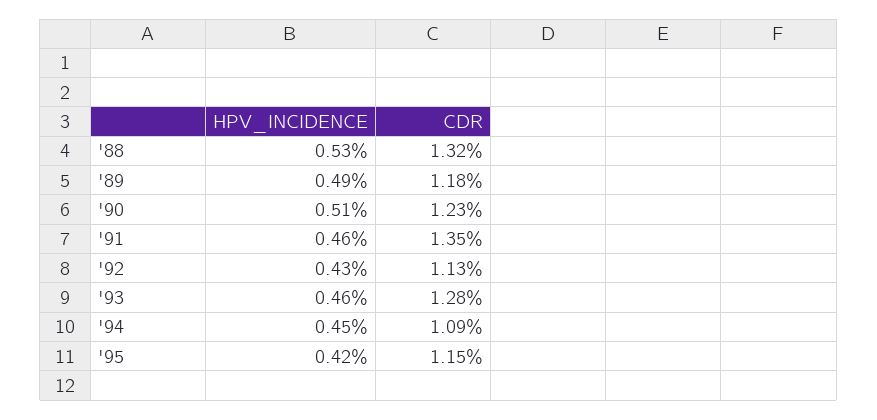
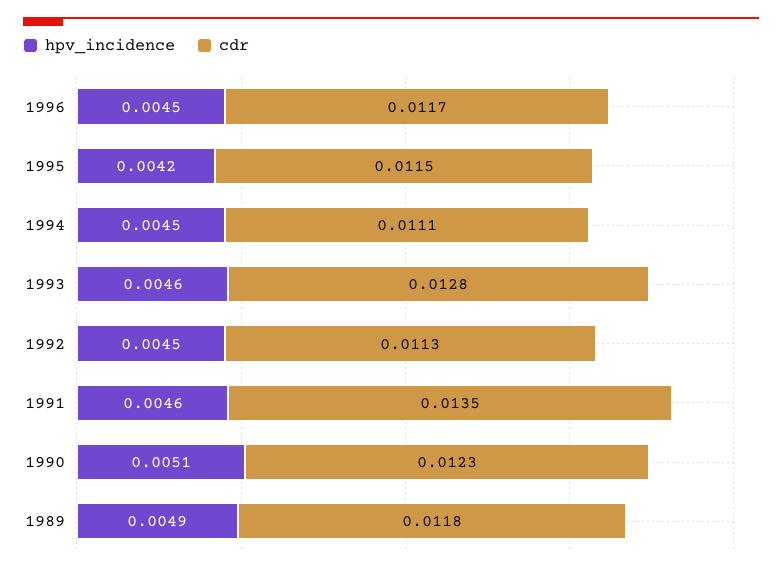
HPV_INCIDENCE, '88: 0.0053 -> none
CDR, '88: 0.0132 -> none
HPV_INCIDENCE, '92: 0.0043 -> 0.0045
CDR, '94: 0.0109 -> 0.0111
HPV_INCIDENCE, 1996: none -> 0.0045
CDR, 1996: none -> 0.0117

